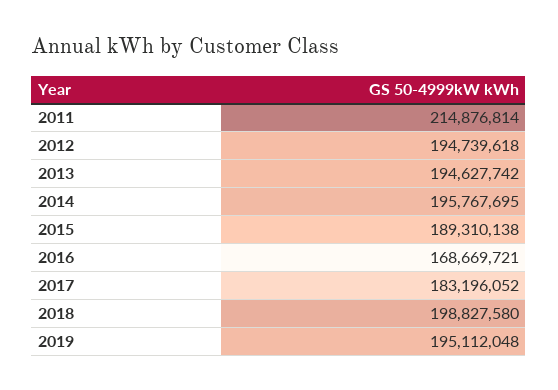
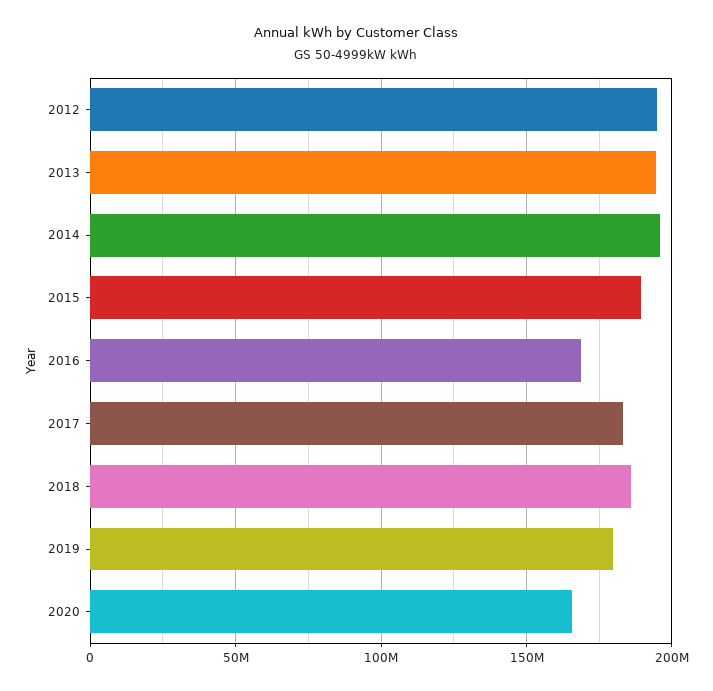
2011: 214876814 -> none
2018: 198827580 -> 185000000
2019: 195112048 -> 180000000
2020: none -> 165000000

